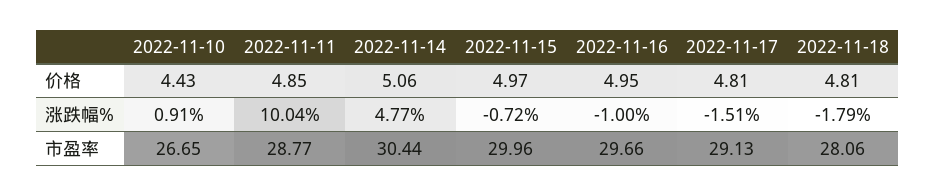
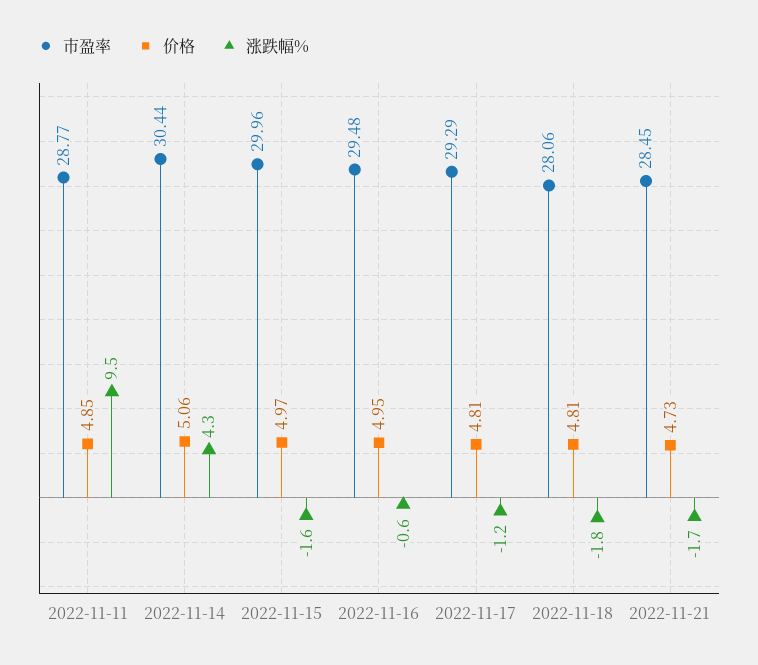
价格, 2022-11-10: 4.43 -> none
涨跌幅%, 2022-11-10: 0.91 -> none
涨跌幅%, 2022-11-11: 10.04 -> 9.5
涨跌幅%, 2022-11-14: 4.77 -> 4.3
涨跌幅%, 2022-11-15: -0.72 -> -1.6
涨跌幅%, 2022-11-16: -1 -> -0.6
涨跌幅%, 2022-11-17: -1.51 -> -1.2
市盈率, 2022-11-10: 26.65 -> none
市盈率, 2022-11-16: 29.66 -> 29.48
市盈率, 2022-11-17: 29.13 -> 29.29
市盈率, 2022-11-21: none -> 28.45
价格, 2022-11-21: none -> 4.73
涨跌幅%, 2022-11-21: none -> -1.7

